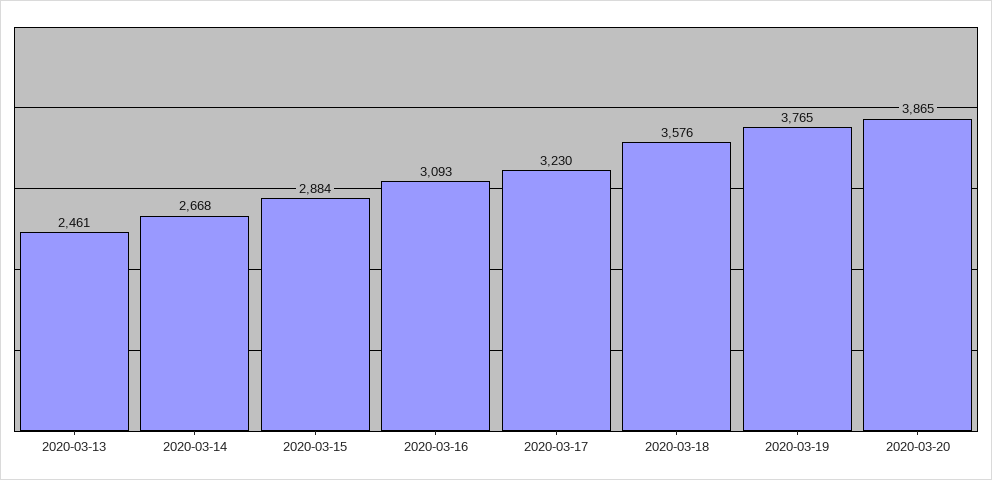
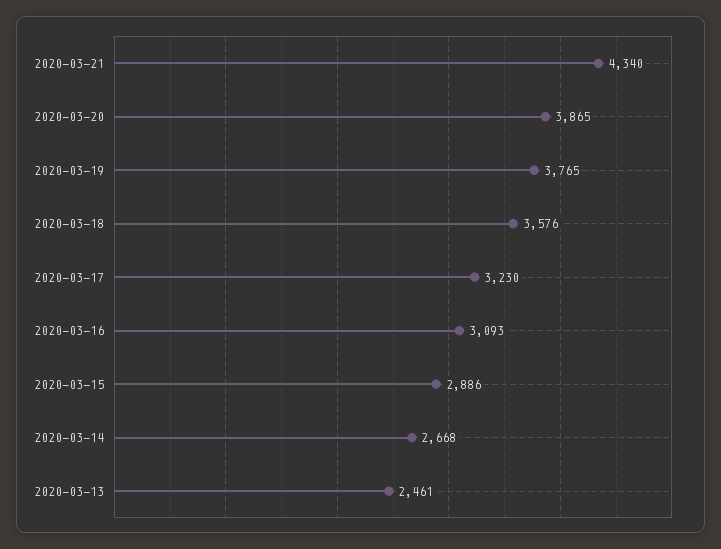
2020-03-15: 2884 -> 2886
2020-03-21: none -> 4340

